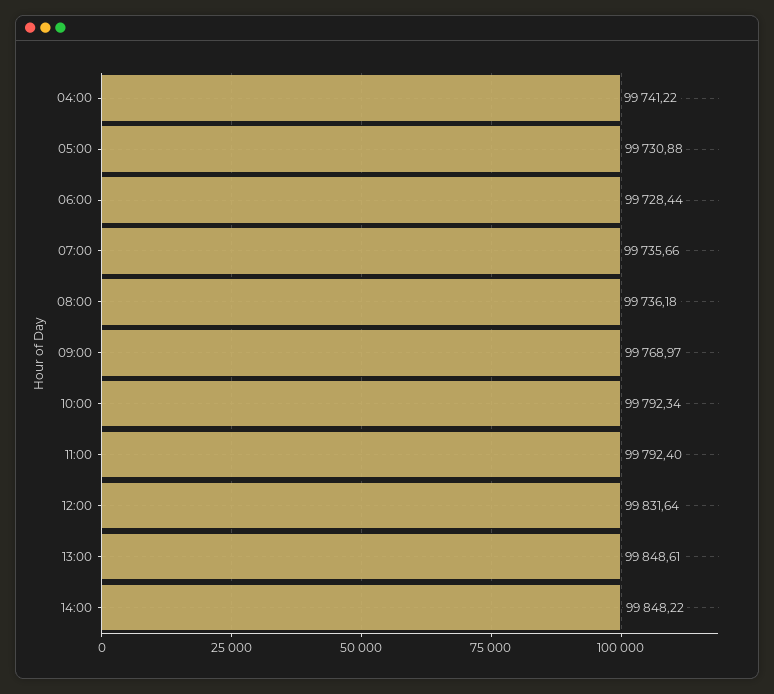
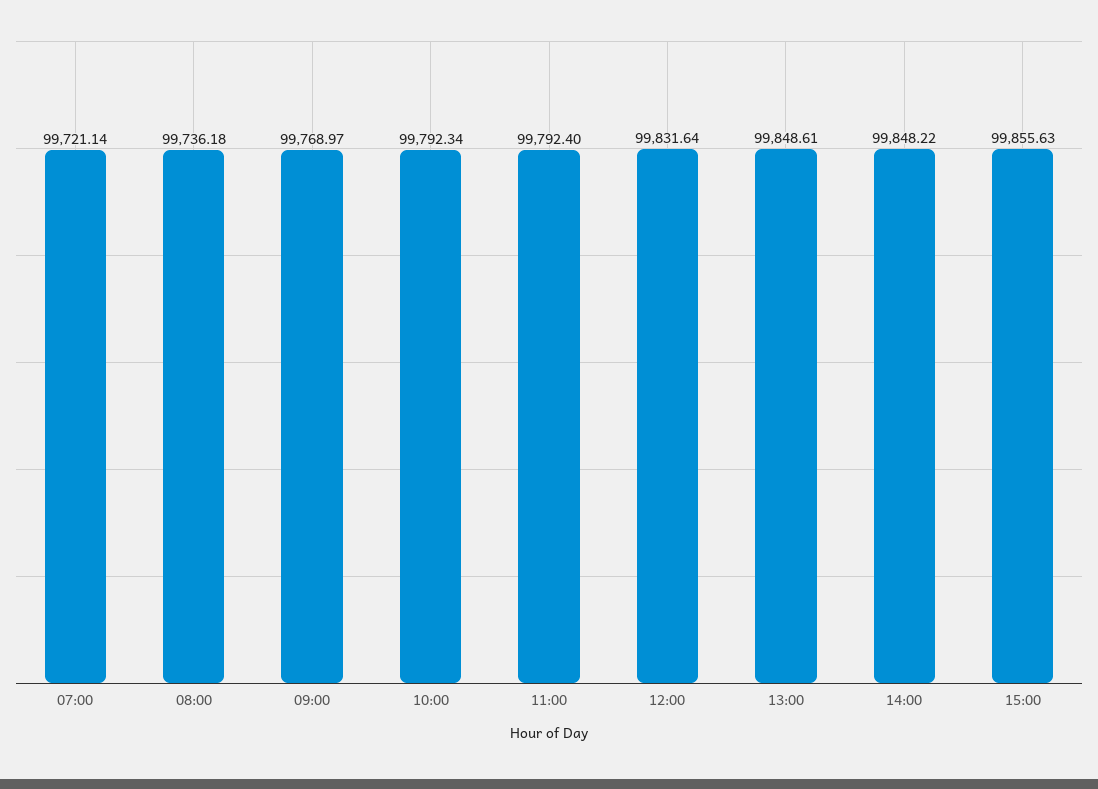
04:00: 99741.22 -> none
05:00: 99730.88 -> none
06:00: 99728.44 -> none
07:00: 99735.66 -> 99721.14
15:00: none -> 99855.63

